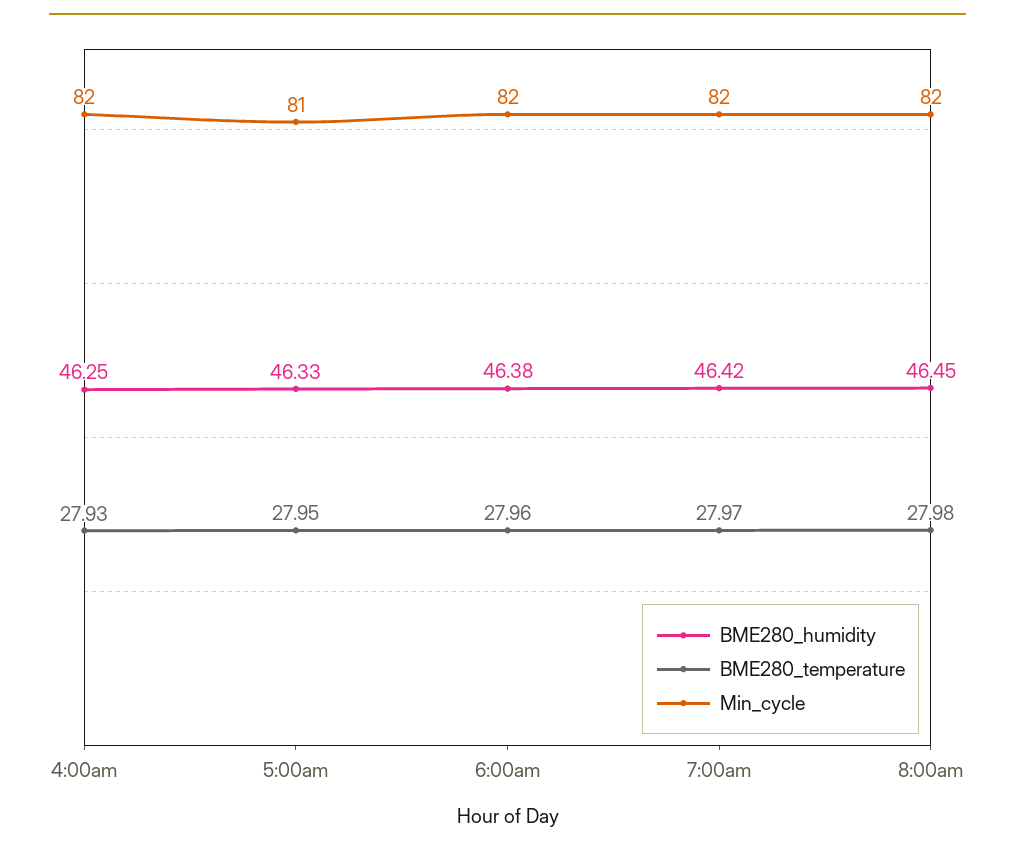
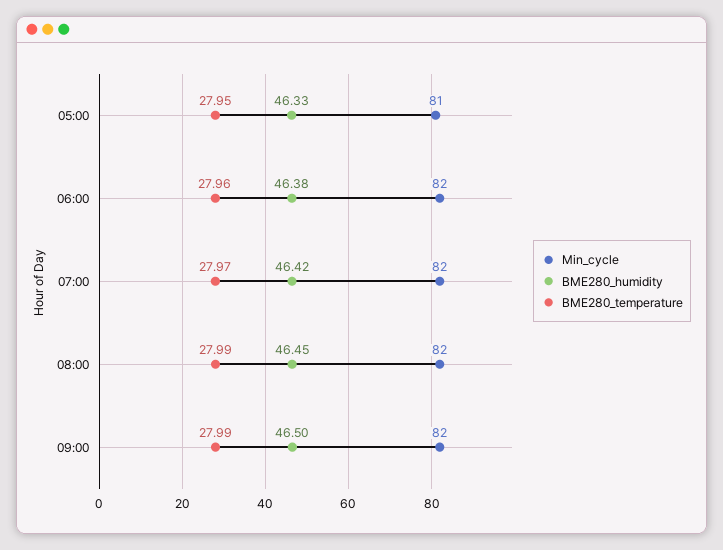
BME280_humidity, 4:00am: 46.25 -> none
BME280_temperature, 4:00am: 27.93 -> none
Min_cycle, 4:00am: 82 -> none
BME280_temperature, 8:00am: 27.98 -> 27.99
Min_cycle, 09:00: none -> 82
BME280_humidity, 09:00: none -> 46.5
BME280_temperature, 09:00: none -> 27.99

